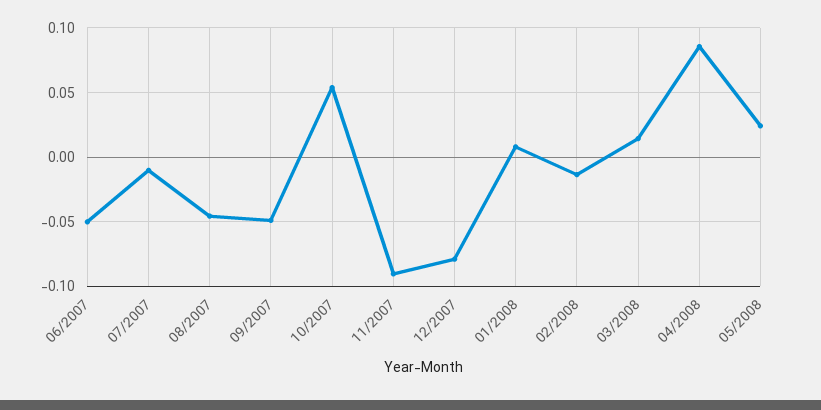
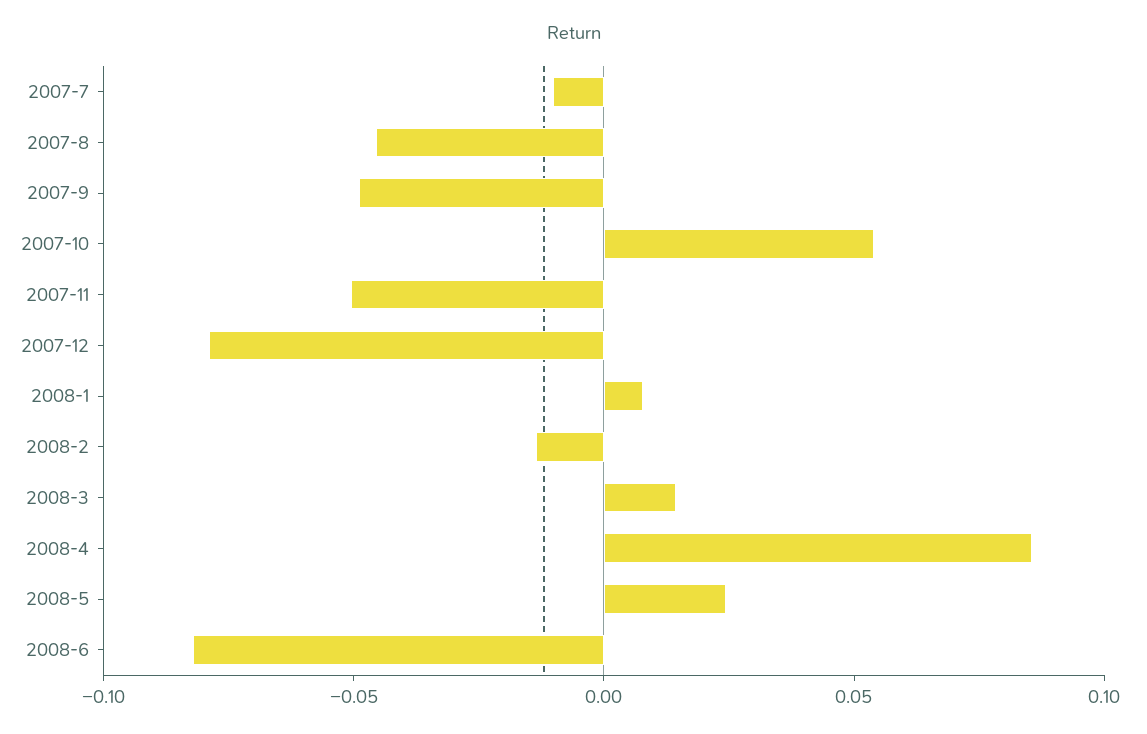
06/2007: -0.05 -> none
11/2007: -0.09 -> -0.05
2008-6: none -> -0.08

